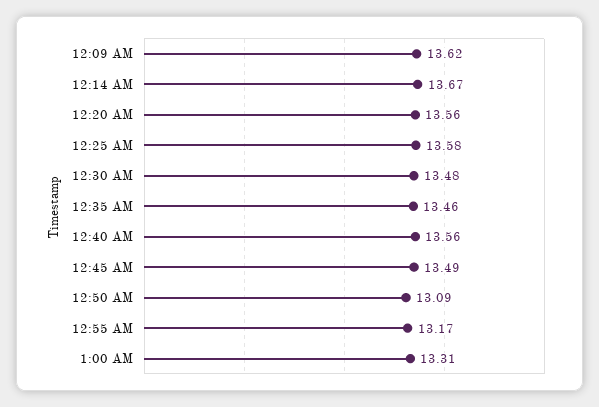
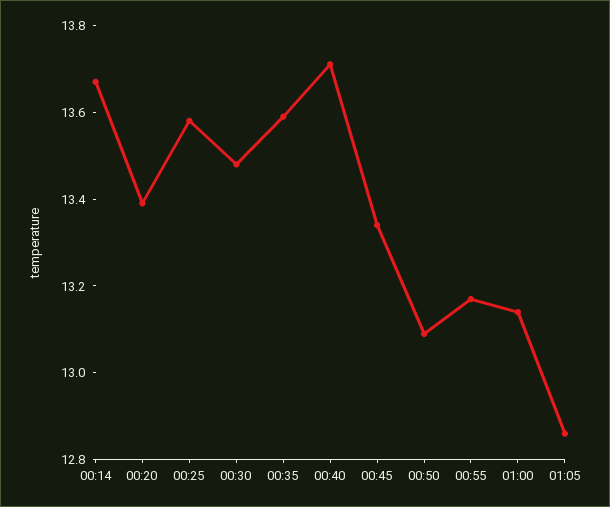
12:09 AM: 13.62 -> none
12:20 AM: 13.56 -> 13.4
12:35 AM: 13.46 -> 13.6
12:40 AM: 13.56 -> 13.7
12:45 AM: 13.49 -> 13.35
1:00 AM: 13.31 -> 13.15
01:05: none -> 12.85

